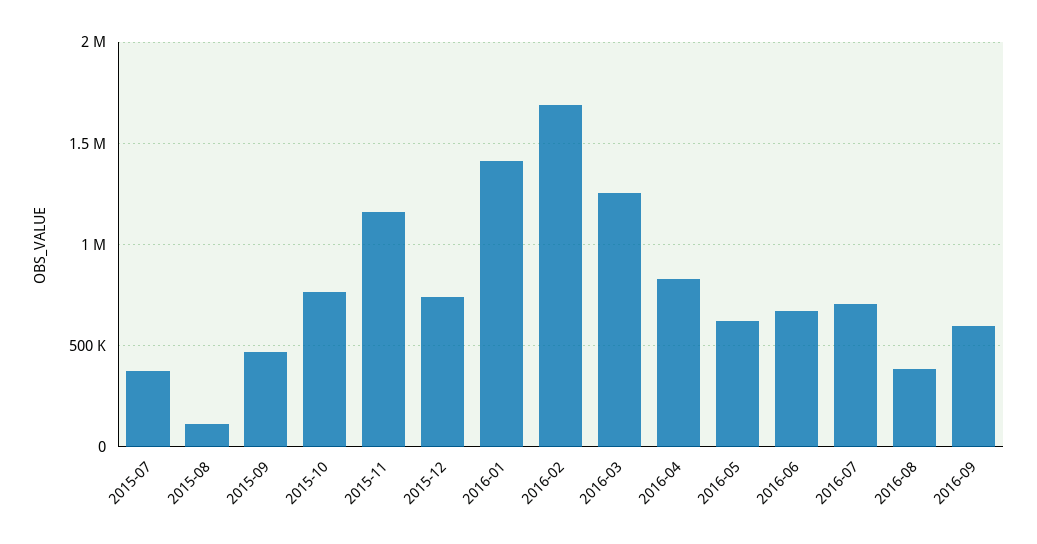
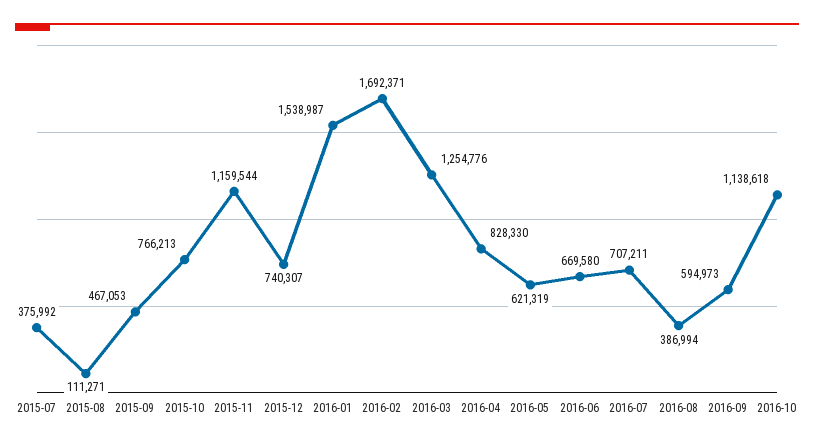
2016-01: 1400000 -> 1538987
2016-10: none -> 1138618

